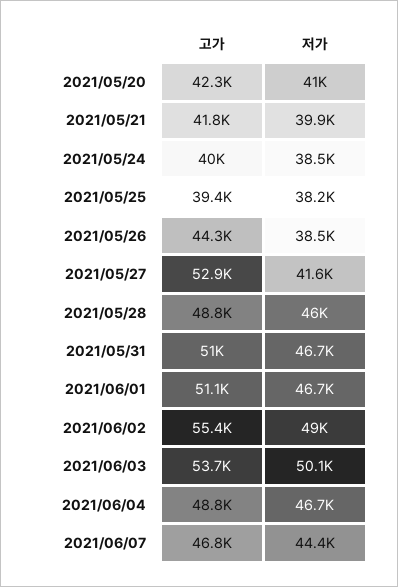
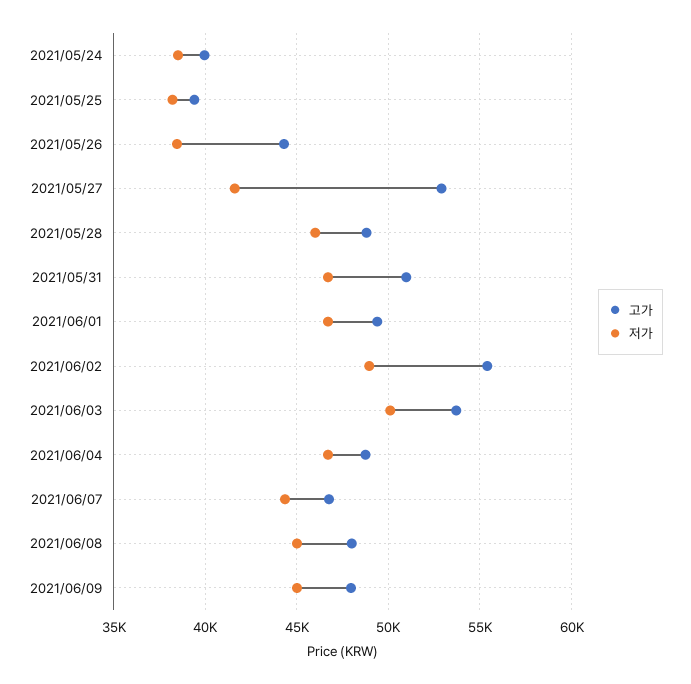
고가, 2021/05/20: 42300 -> none
저가, 2021/05/20: 41000 -> none
고가, 2021/05/21: 41800 -> none
저가, 2021/05/21: 39900 -> none
고가, 2021/06/01: 51100 -> 49500
고가, 2021/06/08: none -> 48000
저가, 2021/06/08: none -> 45000
고가, 2021/06/09: none -> 48000
저가, 2021/06/09: none -> 45000

